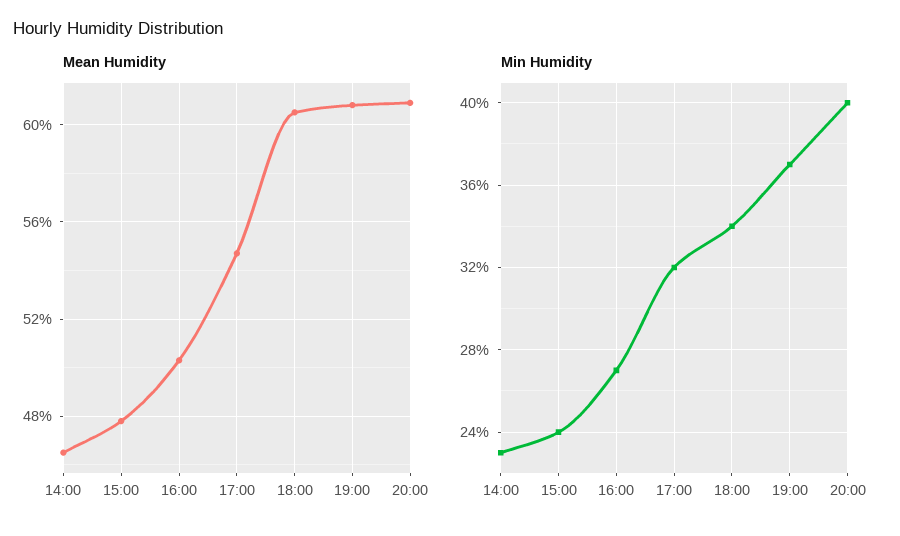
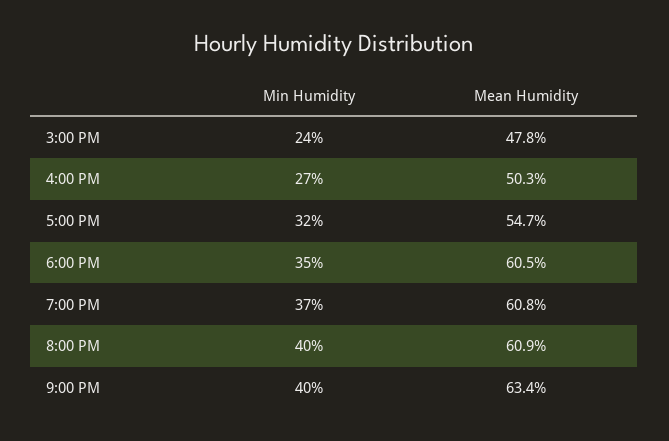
Mean Humidity, 14:00: 46.5 -> none
Min Humidity, 14:00: 23 -> none
Min Humidity, 18:00: 34 -> 35
Min Humidity, 9:00 PM: none -> 40
Mean Humidity, 9:00 PM: none -> 63.4

